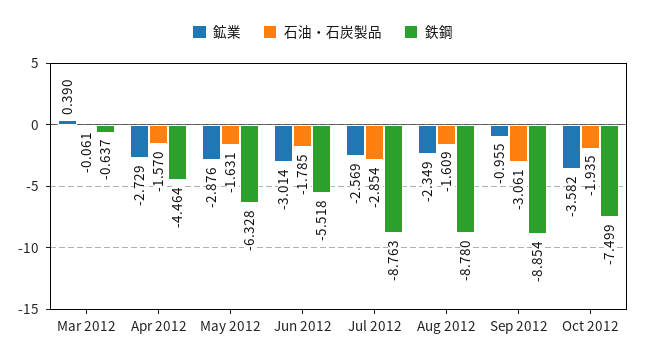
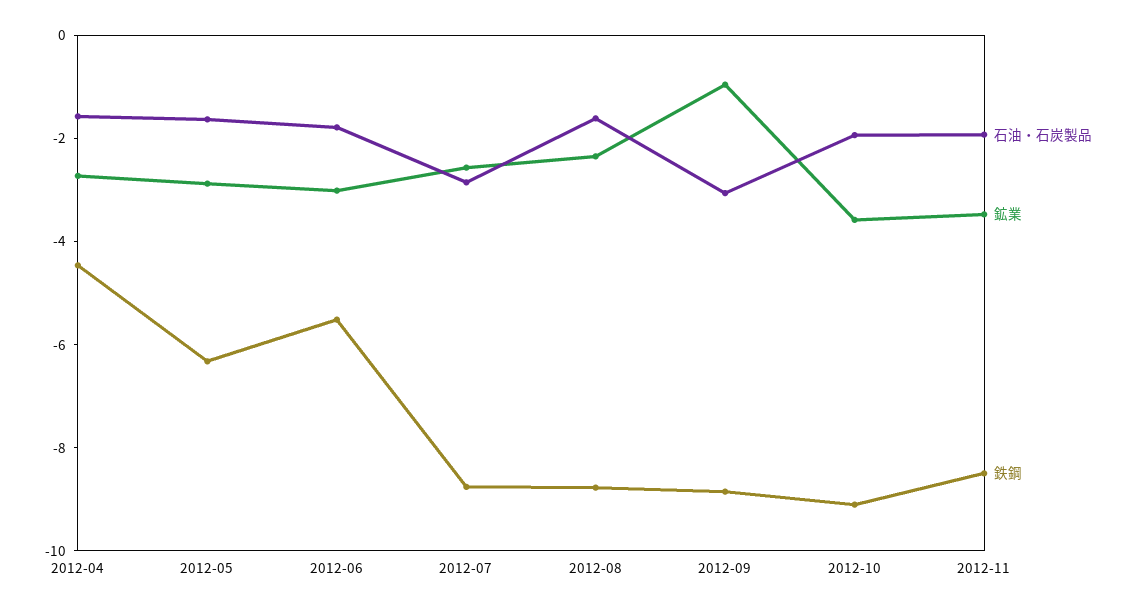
鉱業, Mar 2012: 0.39 -> none
石油・石炭製品, Mar 2012: -0.061 -> none
鉄鋼, Mar 2012: -0.637 -> none
鉄鋼, Oct 2012: -7.499 -> -9
石油・石炭製品, 2012-11: none -> -2
鉱業, 2012-11: none -> -3.5
鉄鋼, 2012-11: none -> -8.5

